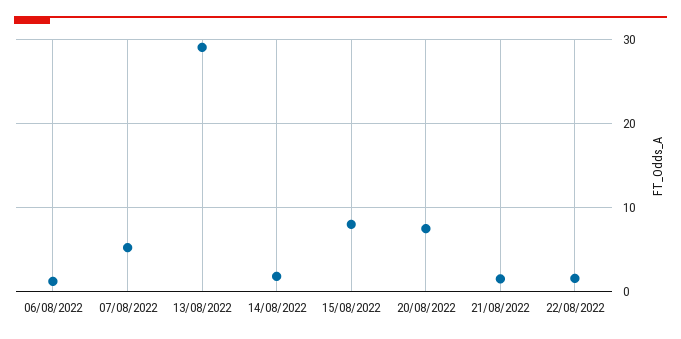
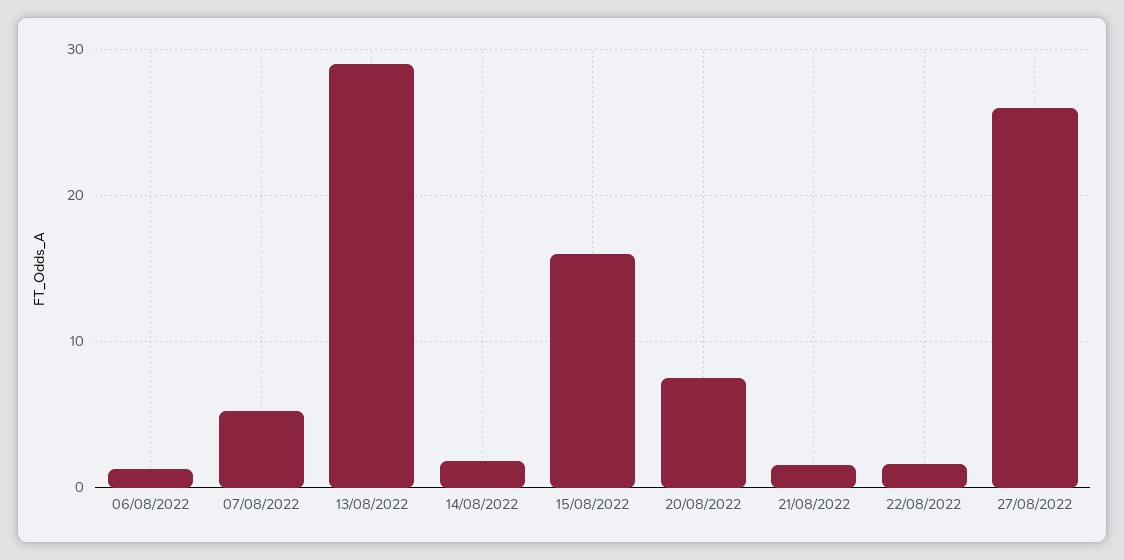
15/08/2022: 8 -> 16
27/08/2022: none -> 26

